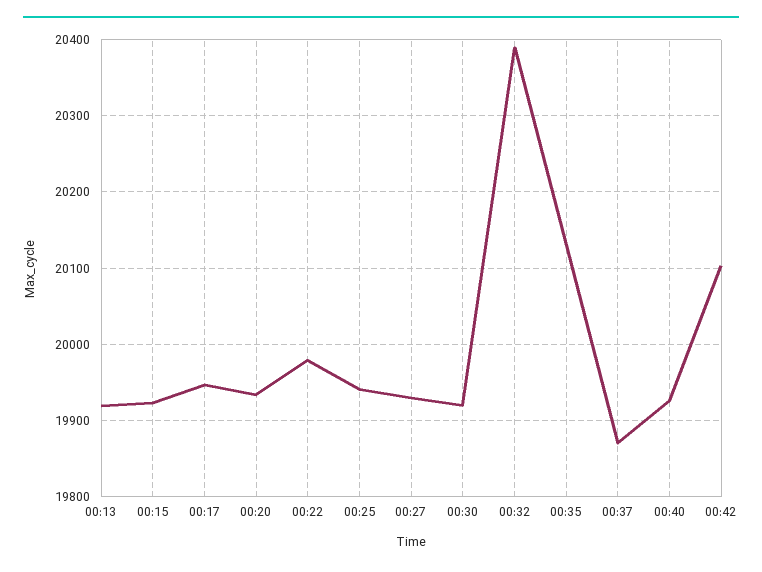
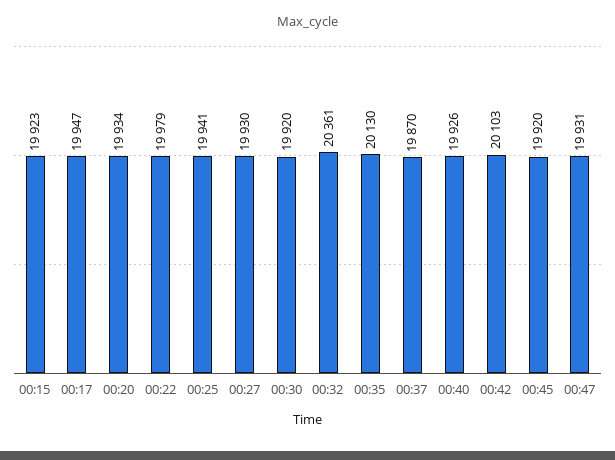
00:13: 19920 -> none
00:32: 20390 -> 20361
00:45: none -> 19920
00:47: none -> 19931

